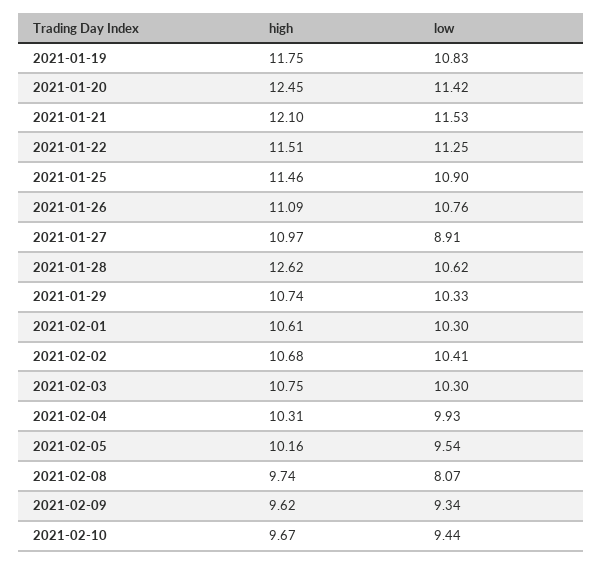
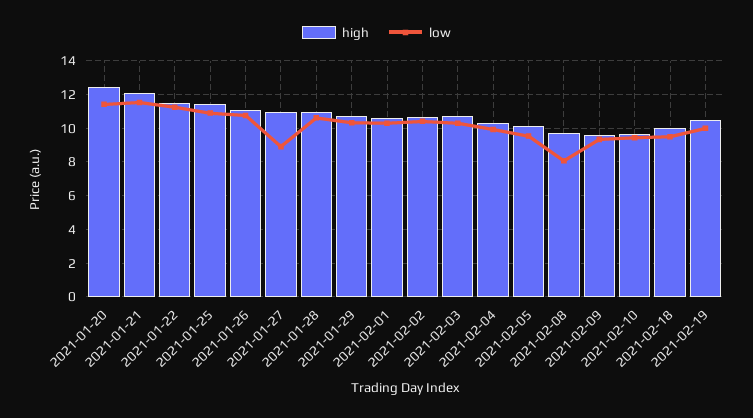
high, 2021-01-19: 11.75 -> none
low, 2021-01-19: 10.83 -> none
high, 2021-01-28: 12.62 -> 11
high, 2021-02-18: none -> 10
low, 2021-02-18: none -> 9.5
high, 2021-02-19: none -> 10.5
low, 2021-02-19: none -> 10

